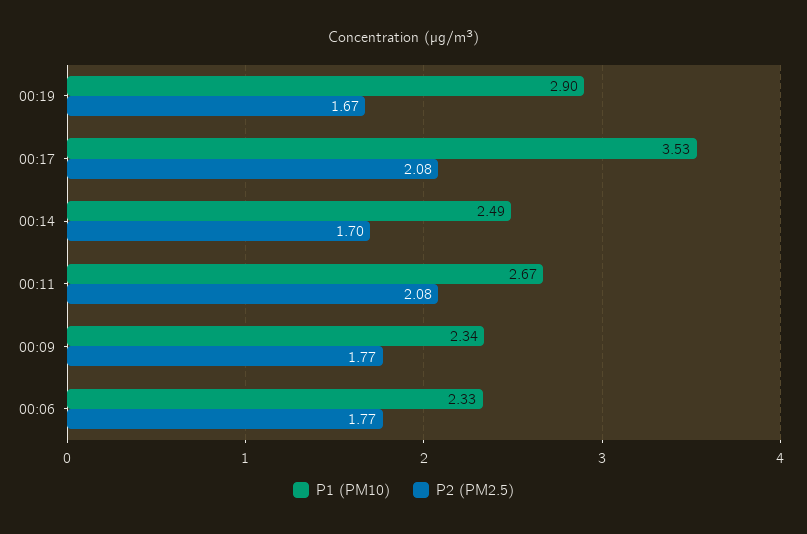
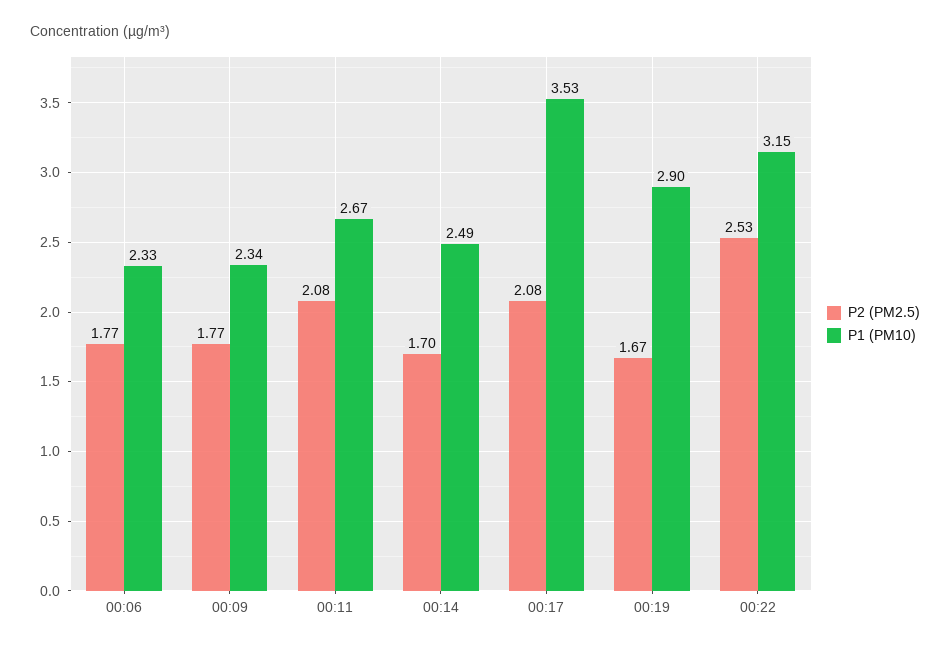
P2 (PM2.5), 00:22: none -> 2.53
P1 (PM10), 00:22: none -> 3.15

